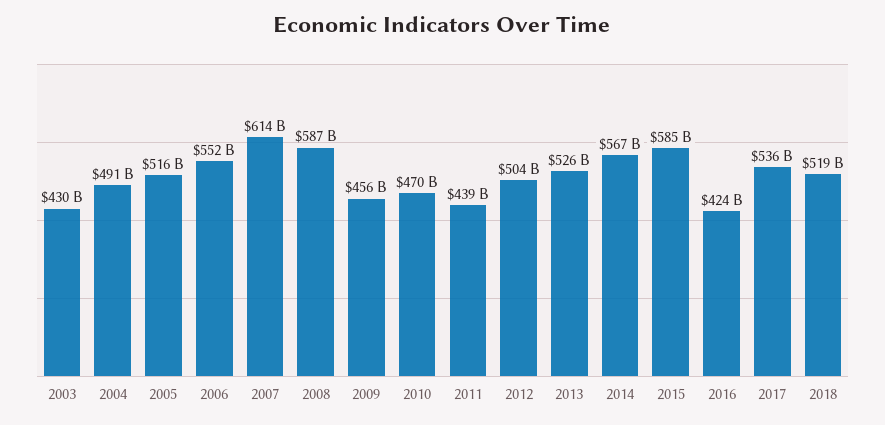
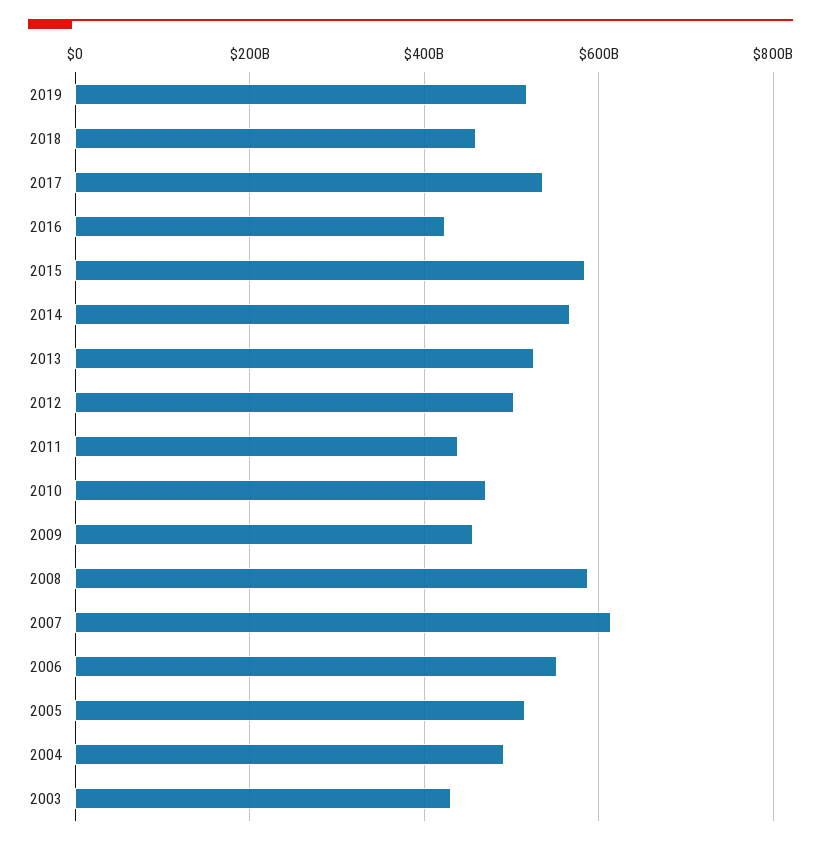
2018: 519000000000 -> 460000000000
2019: none -> 520000000000

